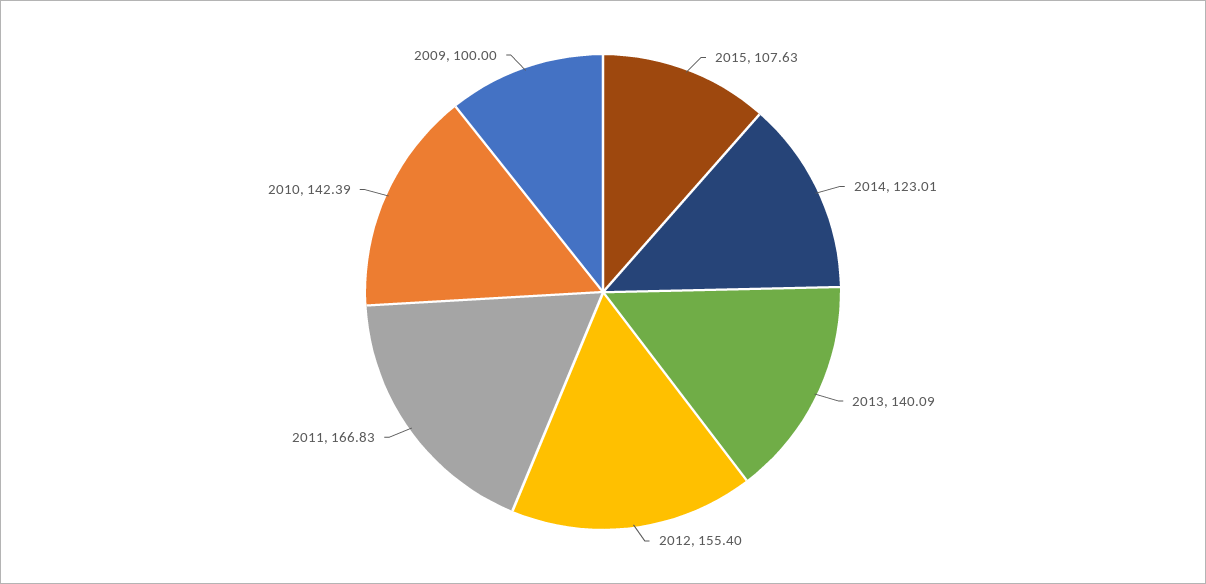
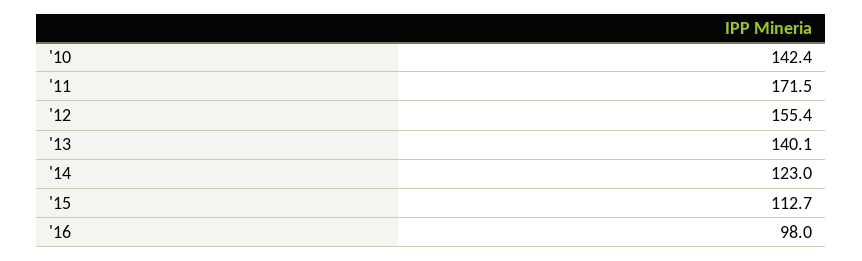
2015: 107.63 -> 112.7
2011: 166.83 -> 171.5
2009: 100 -> none
'16: none -> 98

